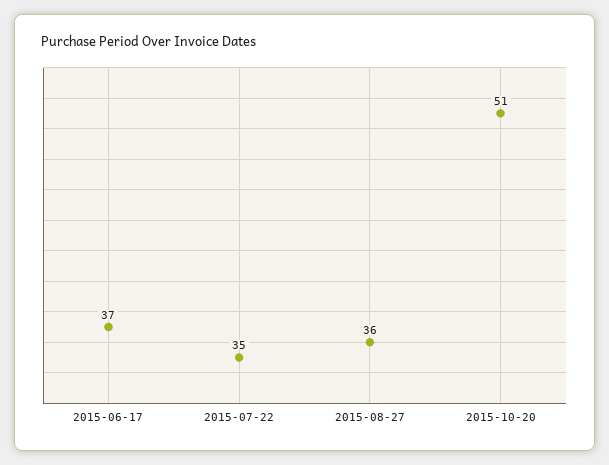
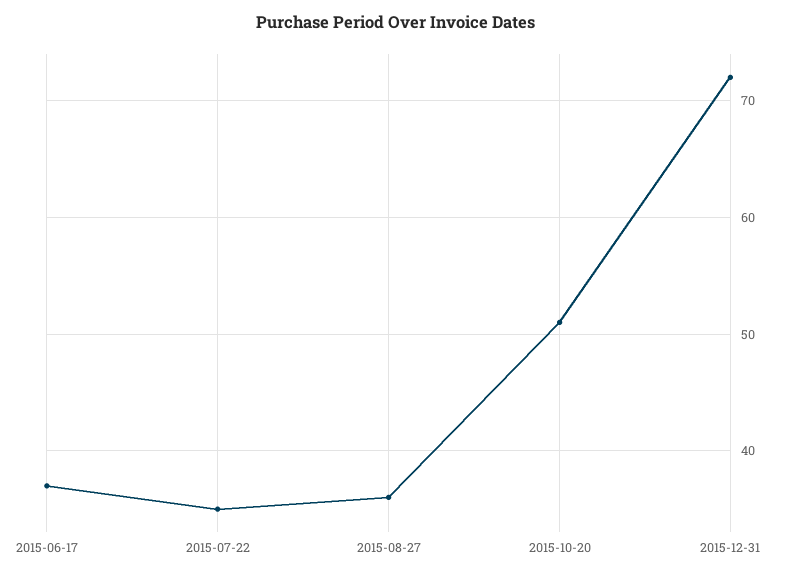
2015-12-31: none -> 72

